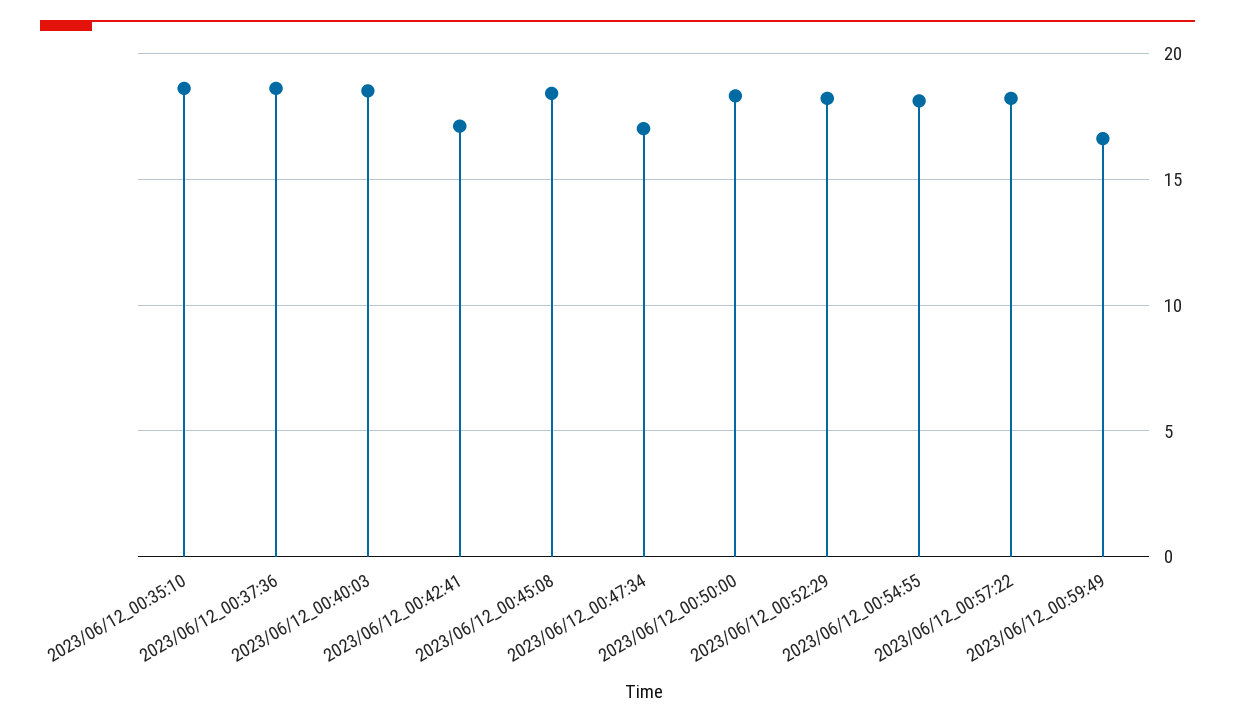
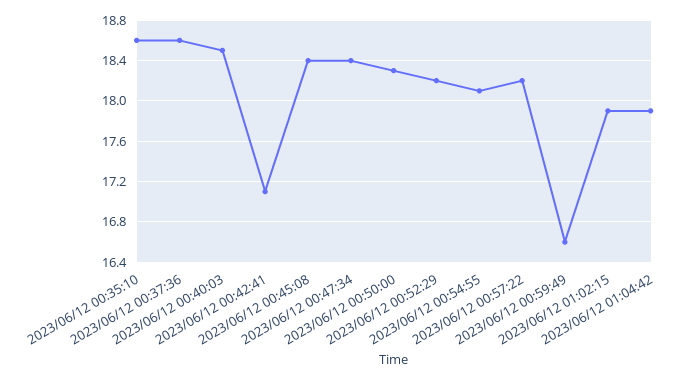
2023/06/12_00:47:34: 17 -> 18.4
2023/06/12 01:02:15: none -> 17.9
2023/06/12 01:04:42: none -> 17.9

